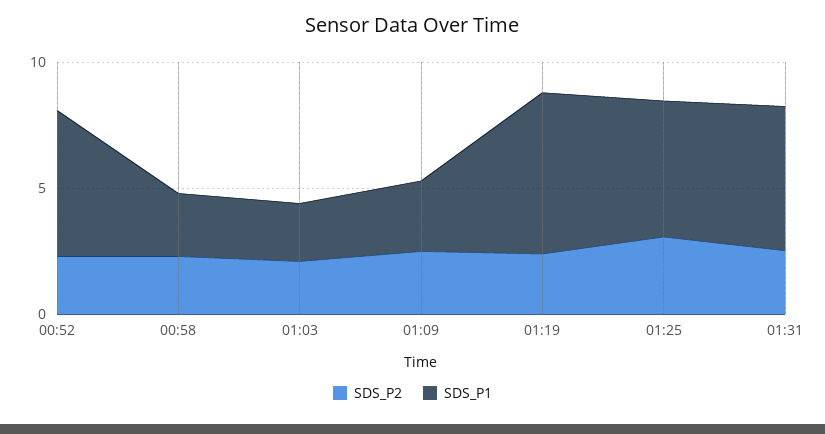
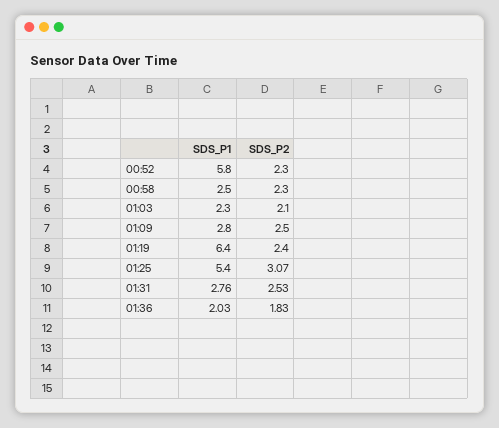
SDS_P1, 01:31: 6 -> 2.76
SDS_P1, 01:36: none -> 2.03
SDS_P2, 01:36: none -> 1.83

